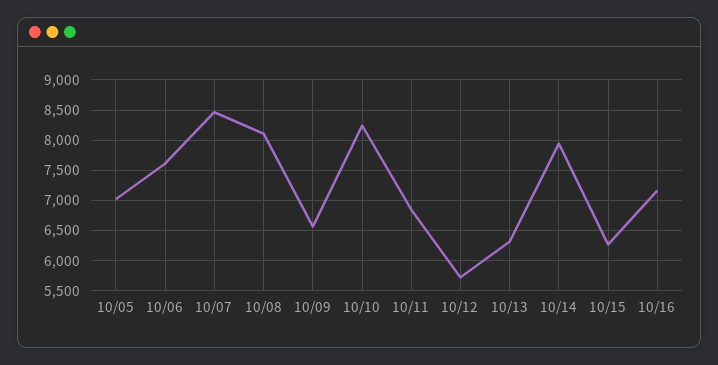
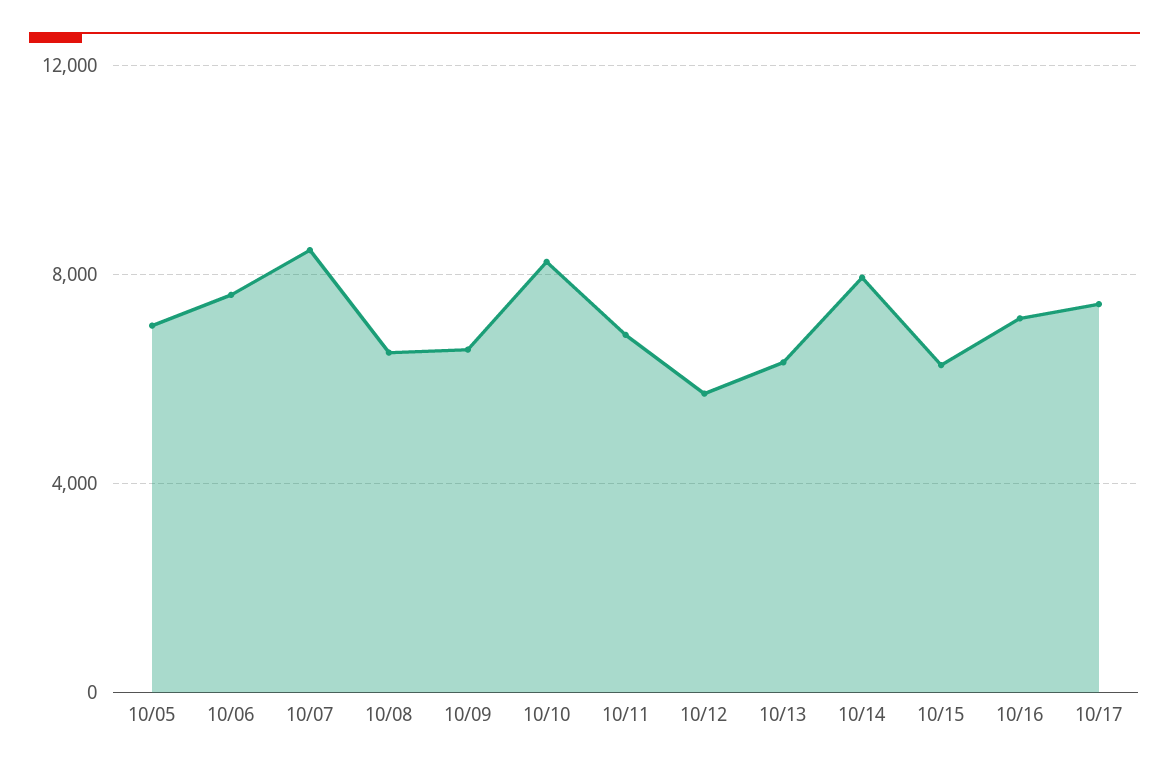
10/08: 8100 -> 6500
10/17: none -> 7500

